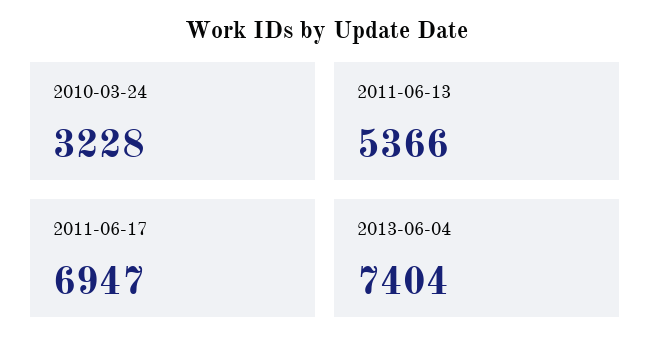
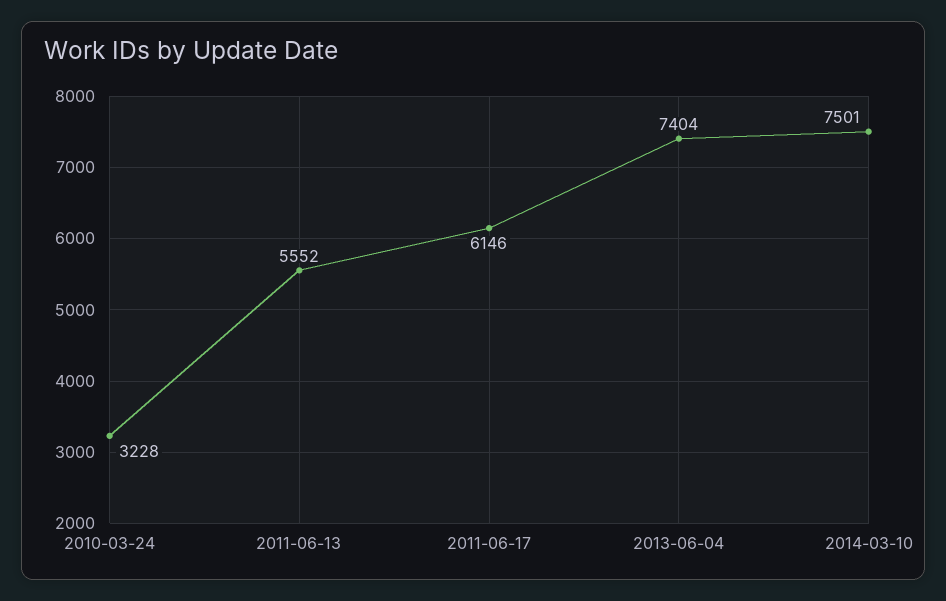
2011-06-13: 5366 -> 5552
2011-06-17: 6947 -> 6146
2014-03-10: none -> 7501

